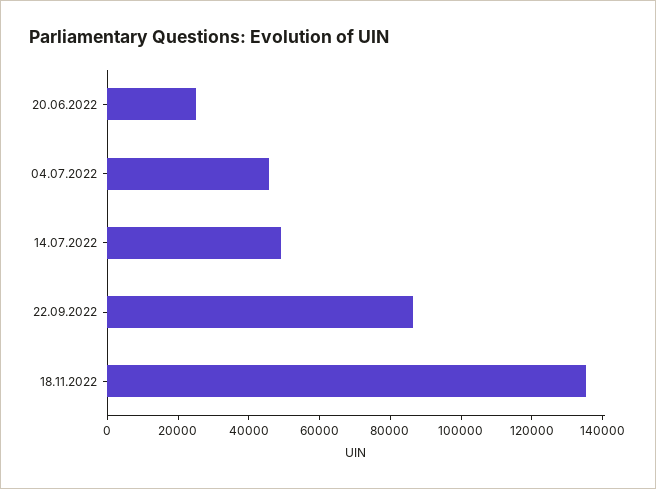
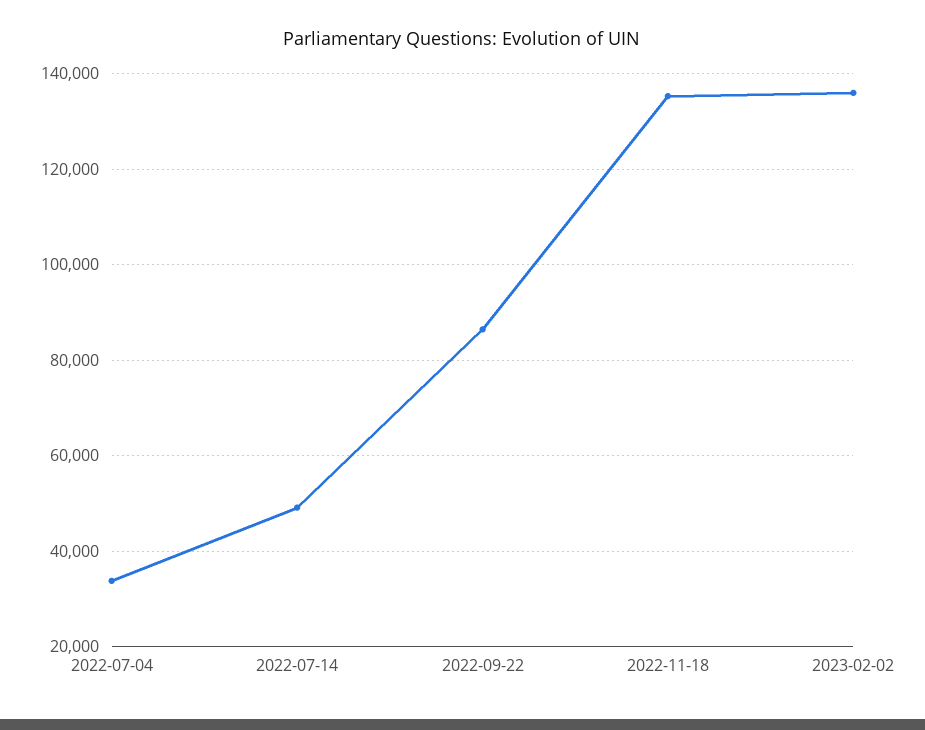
20.06.2022: 25000 -> none
04.07.2022: 45000 -> 34000
2023-02-02: none -> 136000

